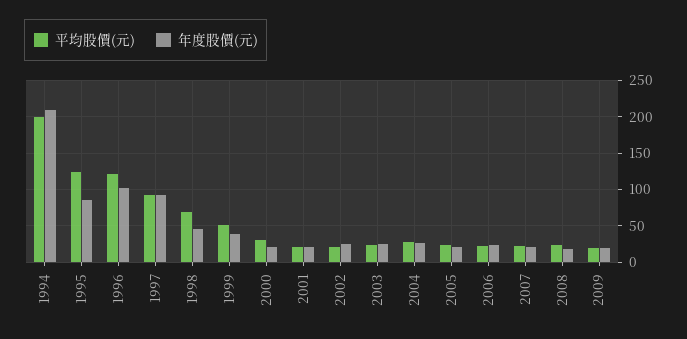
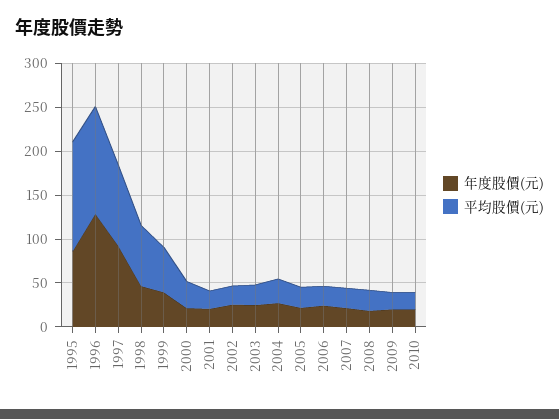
平均股價(元), 1994: 200 -> none
年度股價(元), 1994: 210 -> none
年度股價(元), 1996: 100 -> 130
年度股價(元), 2010: none -> 20
平均股價(元), 2010: none -> 20

